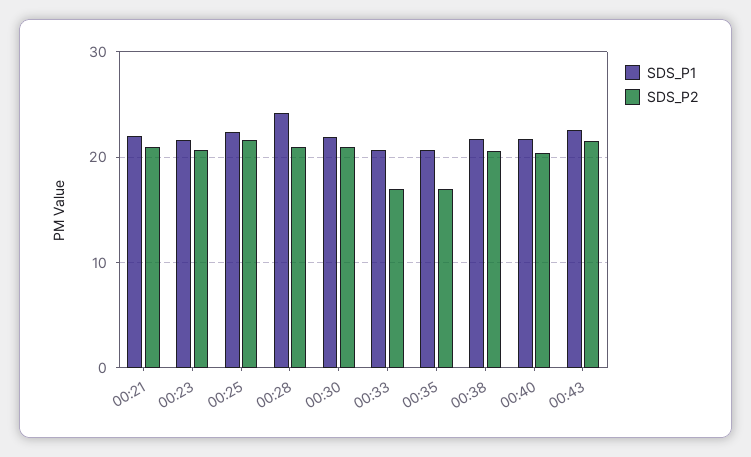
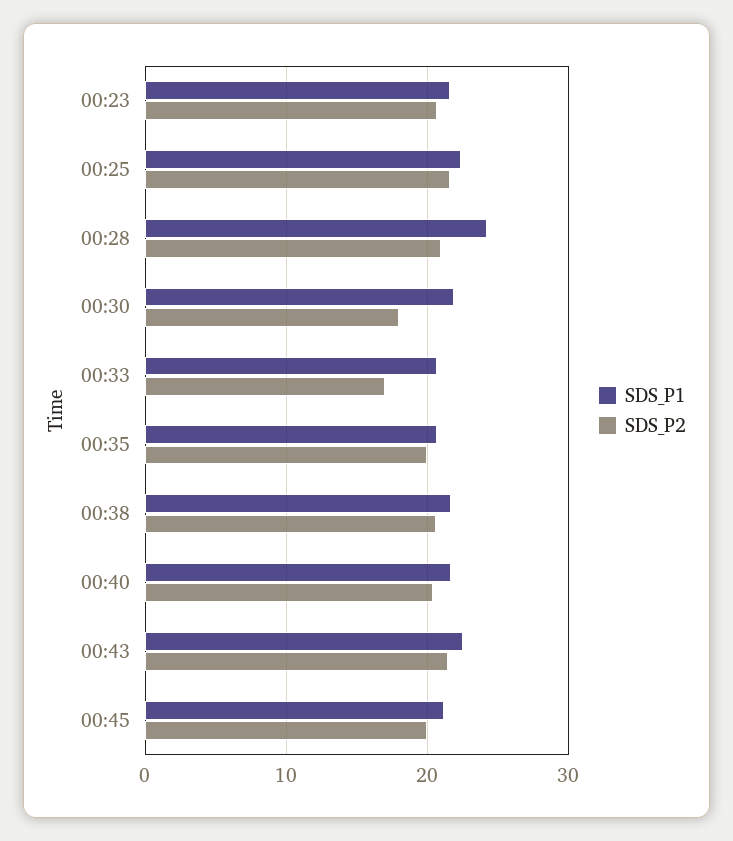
SDS_P1, 00:21: 22 -> none
SDS_P2, 00:21: 21 -> none
SDS_P2, 00:30: 21 -> 18
SDS_P2, 00:35: 17 -> 20
SDS_P1, 00:45: none -> 21
SDS_P2, 00:45: none -> 20

